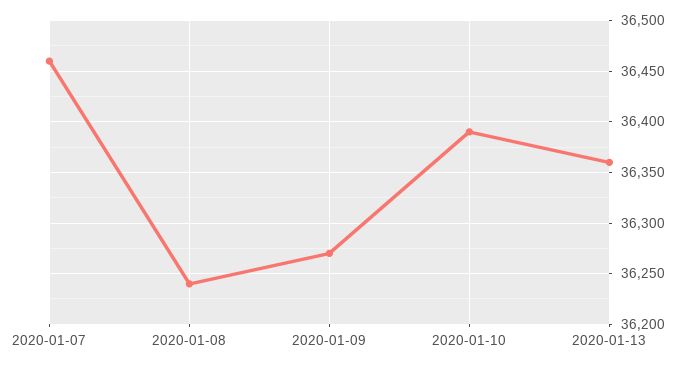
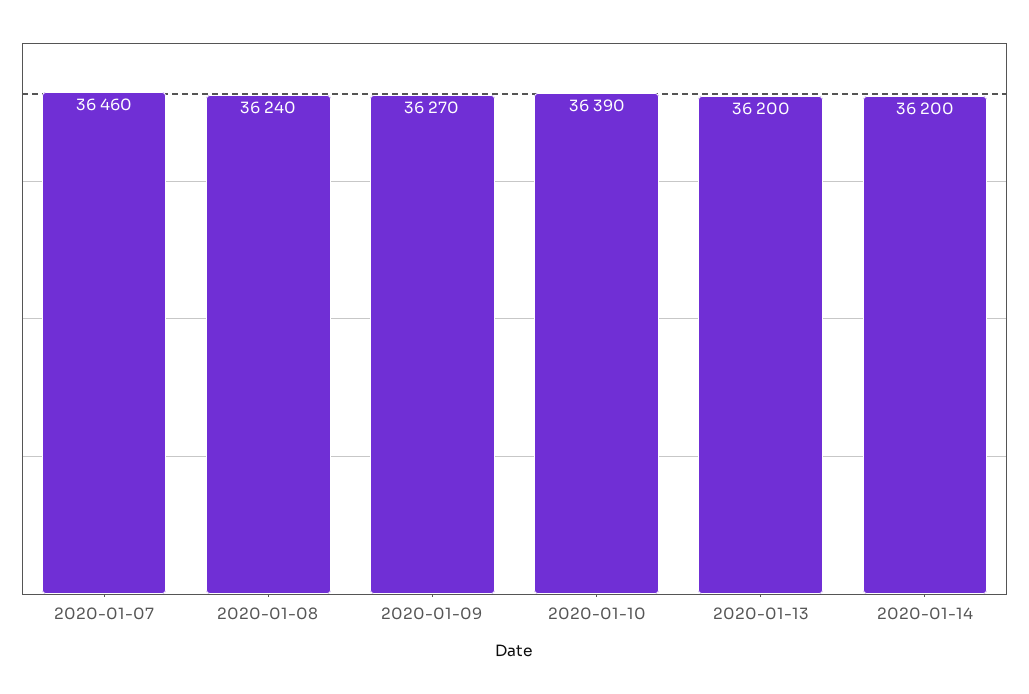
2020-01-13: 36360 -> 36200
2020-01-14: none -> 36200

